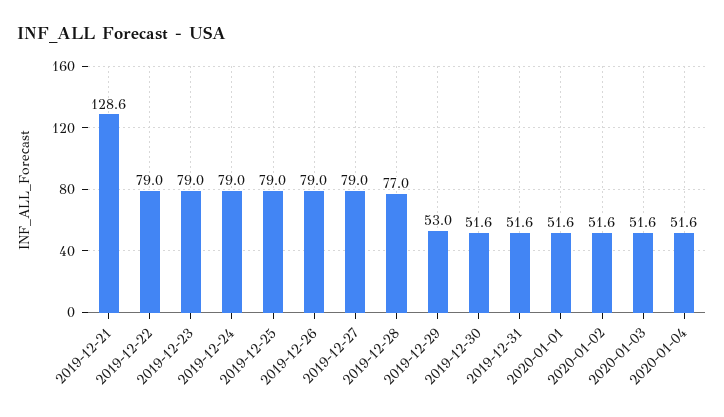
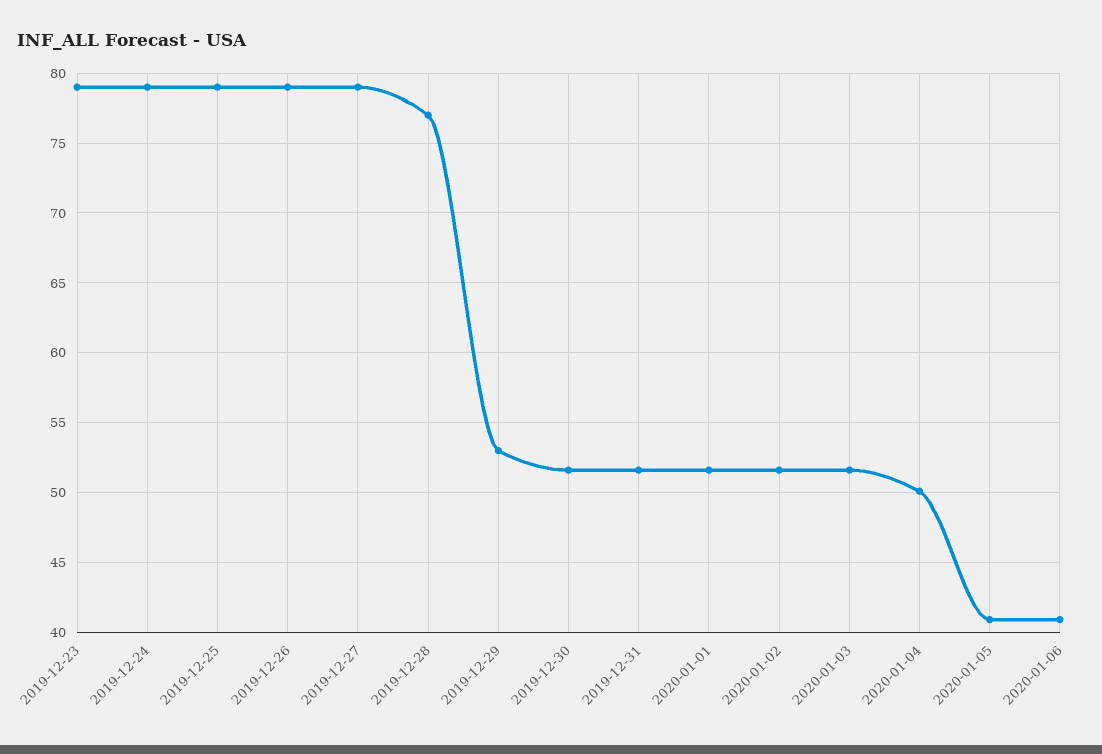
2019-12-21: 128.6 -> none
2019-12-22: 79 -> none
2020-01-04: 51.6 -> 50
2020-01-05: none -> 41
2020-01-06: none -> 41

